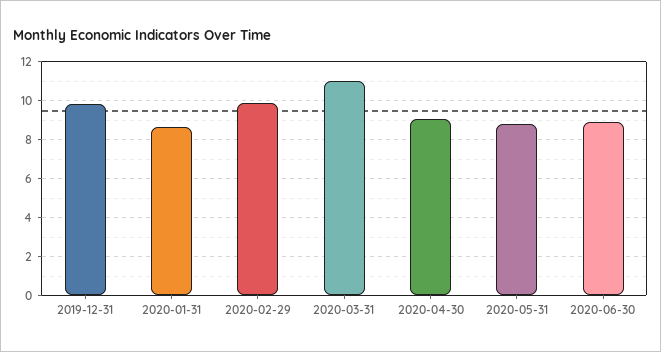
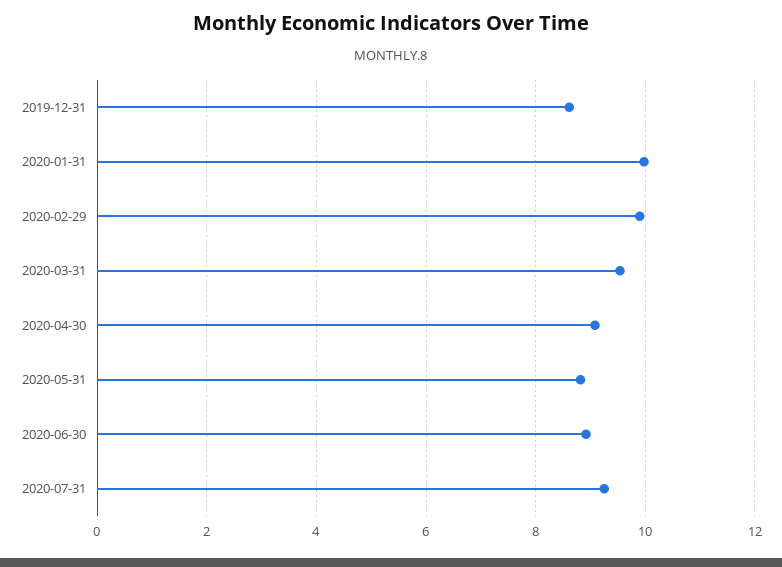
2019-12-31: 10 -> 8.6
2020-01-31: 8.5 -> 10
2020-03-31: 11 -> 9.6
2020-07-31: none -> 9.2

